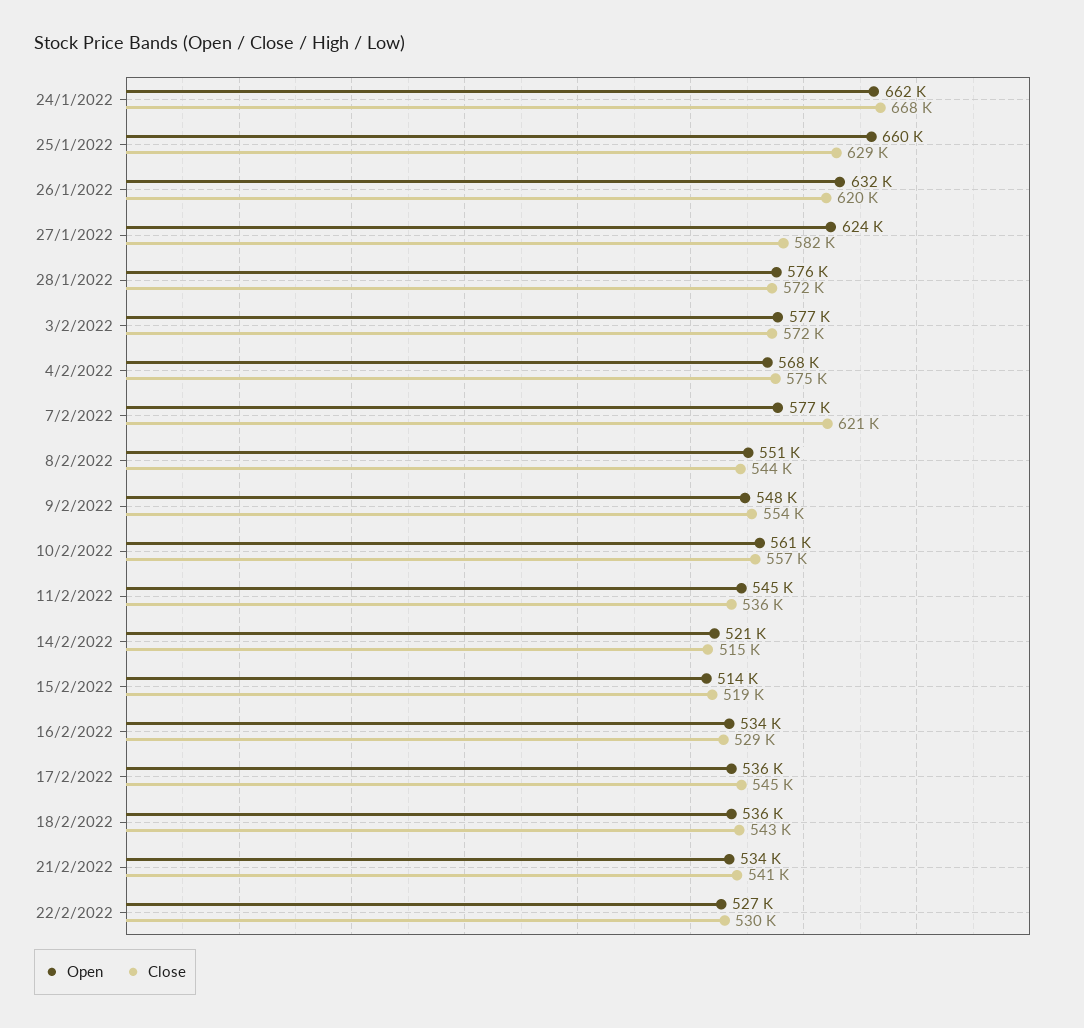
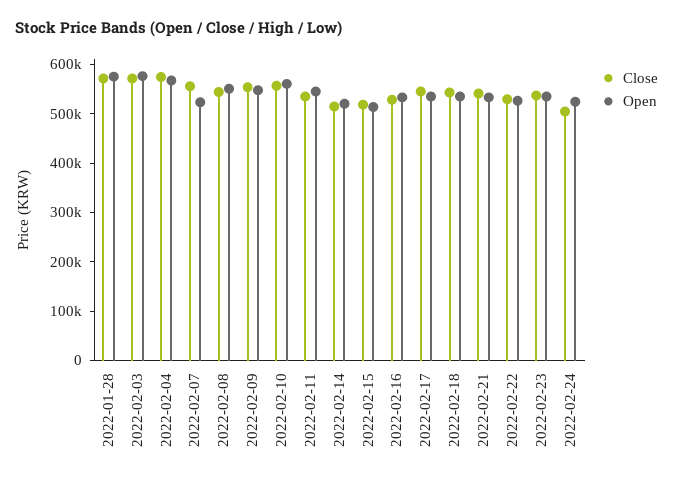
Open, 24/1/2022: 662000 -> none
Close, 24/1/2022: 668000 -> none
Open, 25/1/2022: 660000 -> none
Close, 25/1/2022: 629000 -> none
Open, 26/1/2022: 632000 -> none
Close, 26/1/2022: 620000 -> none
Open, 27/1/2022: 624000 -> none
Close, 27/1/2022: 582000 -> none
Open, 7/2/2022: 577000 -> 520000
Close, 7/2/2022: 621000 -> 560000
Close, 2022-02-23: none -> 540000
Open, 2022-02-23: none -> 540000
Close, 2022-02-24: none -> 500000
Open, 2022-02-24: none -> 520000

